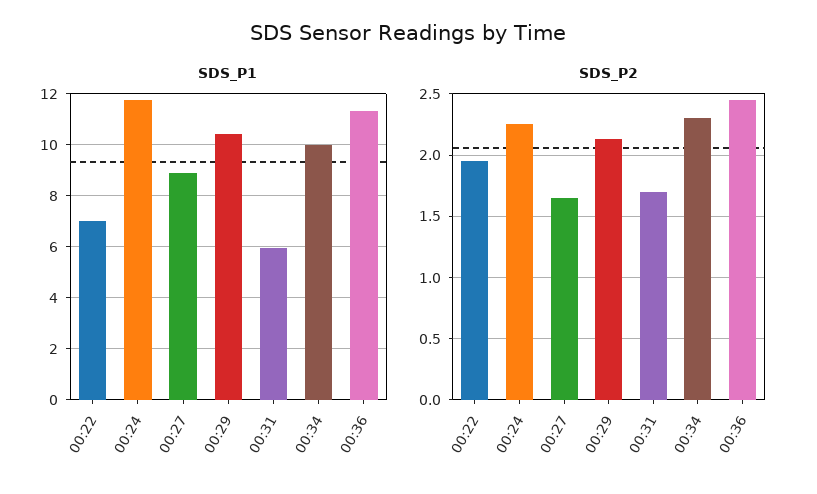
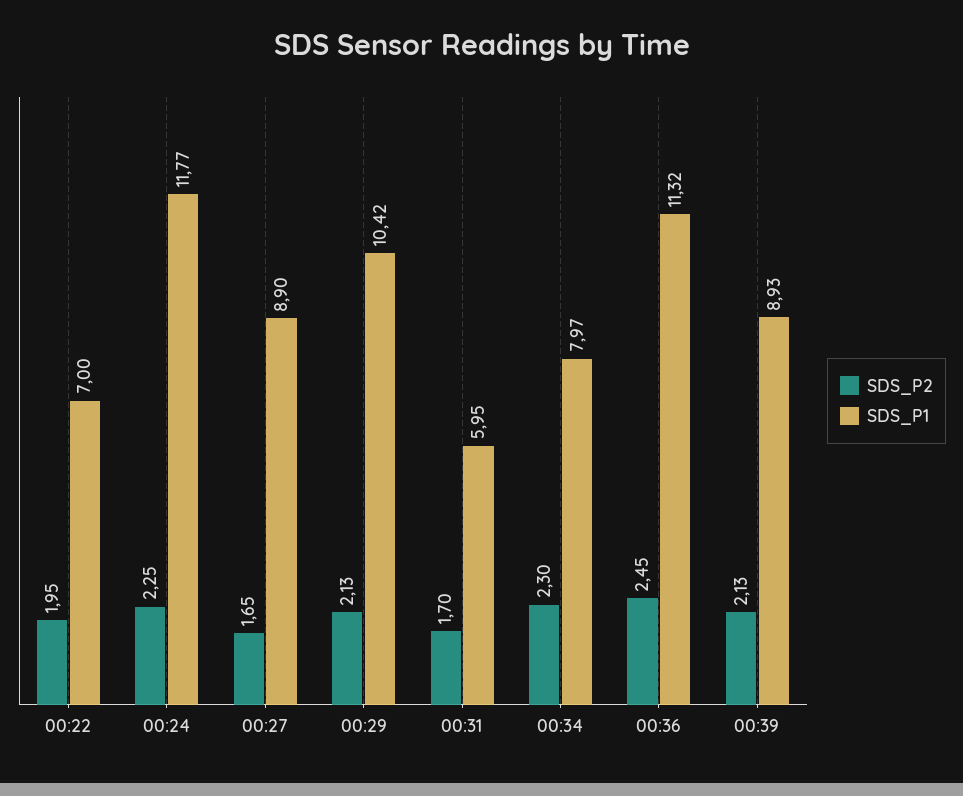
SDS_P1, 00:34: 10 -> 7.97
SDS_P2, 00:39: none -> 2.13
SDS_P1, 00:39: none -> 8.93

